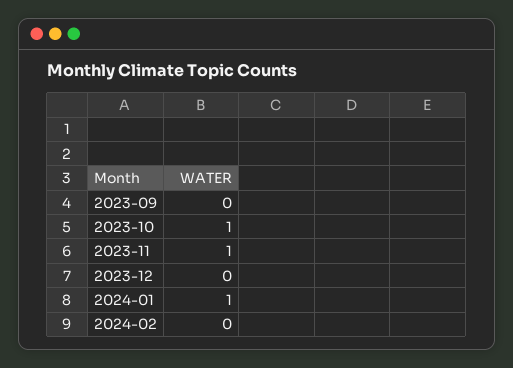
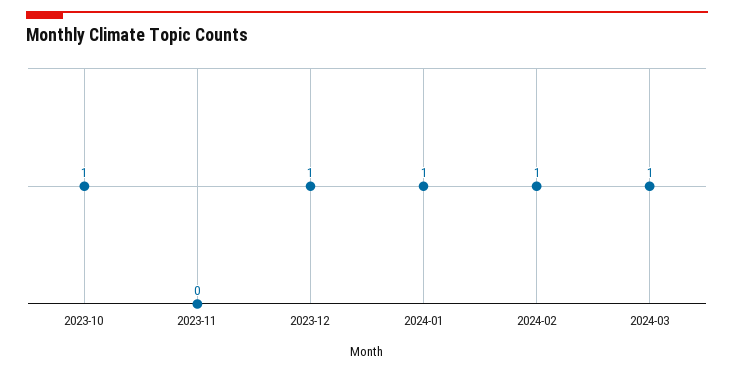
2023-09: 0 -> none
2023-11: 1 -> 0
2023-12: 0 -> 1
2024-02: 0 -> 1
2024-03: none -> 1

